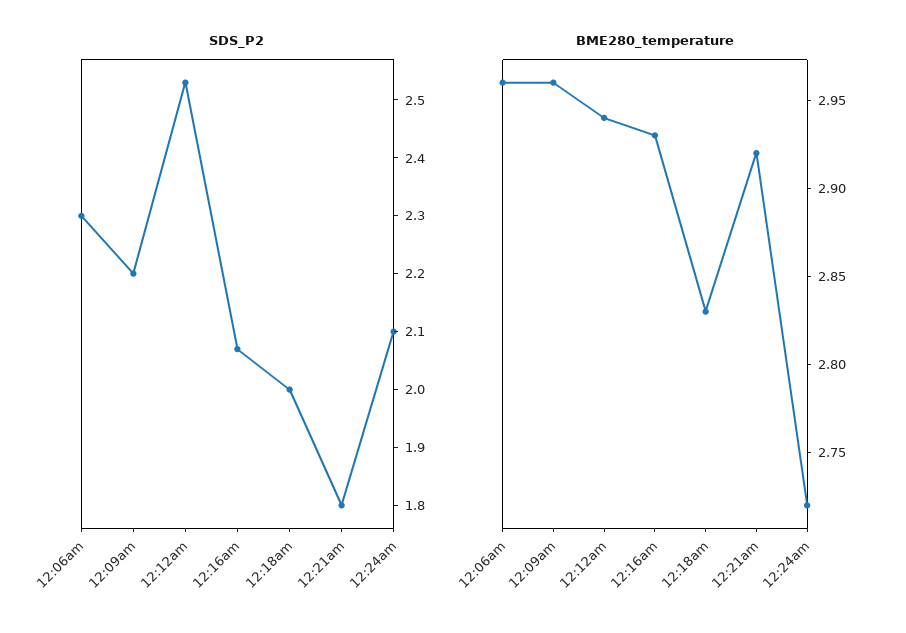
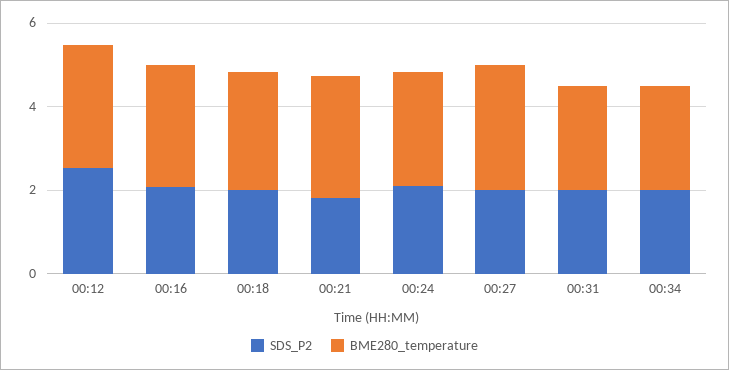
SDS_P2, 12:06am: 2.3 -> none
SDS_P2, 12:09am: 2.2 -> none
BME280_temperature, 12:06am: 2.96 -> none
BME280_temperature, 12:09am: 2.96 -> none
SDS_P2, 00:27: none -> 2
BME280_temperature, 00:27: none -> 3
SDS_P2, 00:31: none -> 2
BME280_temperature, 00:31: none -> 2.5
SDS_P2, 00:34: none -> 2
BME280_temperature, 00:34: none -> 2.5

